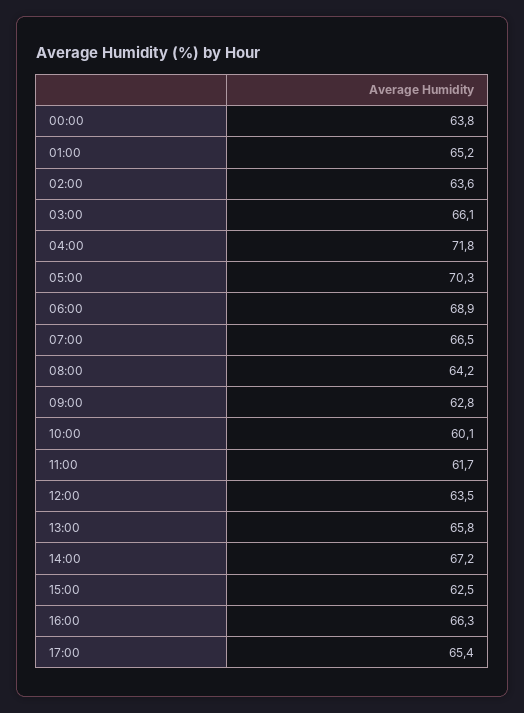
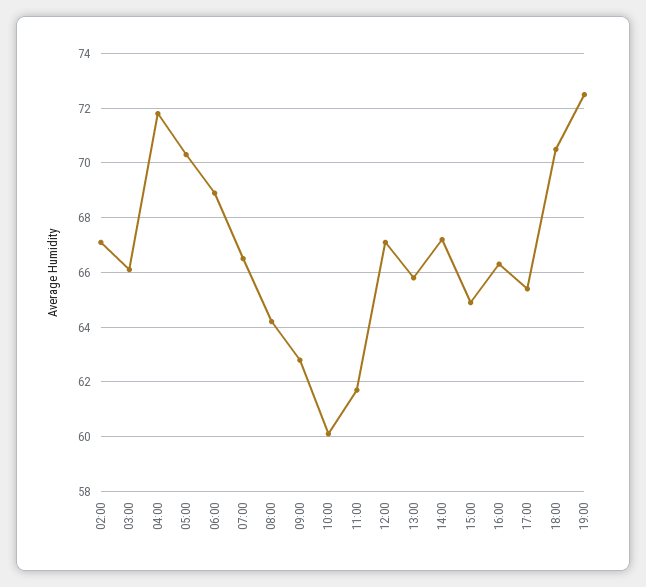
00:00: 63.8 -> none
01:00: 65.2 -> none
02:00: 63.6 -> 67
12:00: 63.5 -> 67
15:00: 62.5 -> 65
18:00: none -> 70.5
19:00: none -> 72.5

